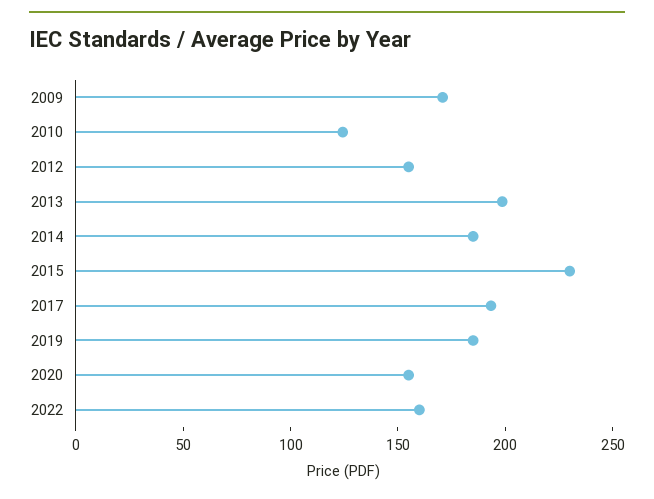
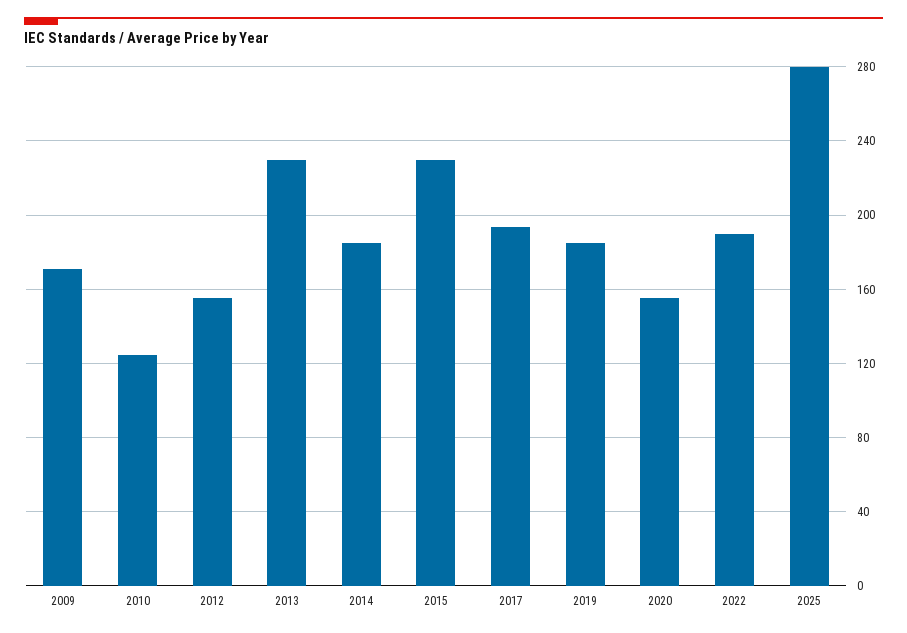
2013: 200 -> 230
2022: 160 -> 190
2025: none -> 280

